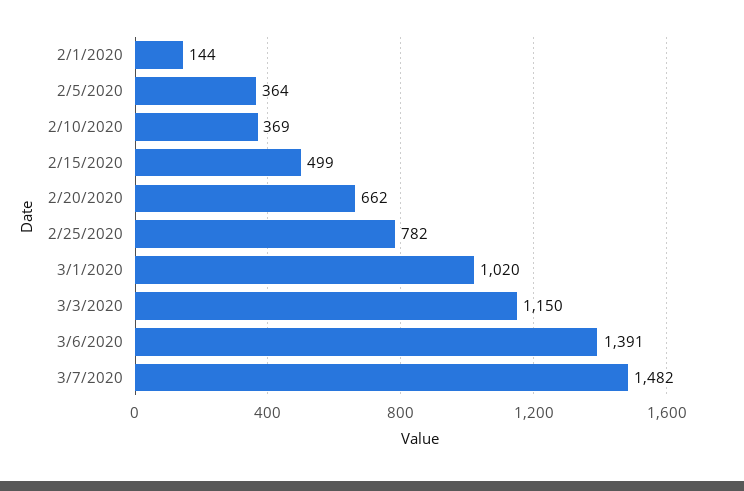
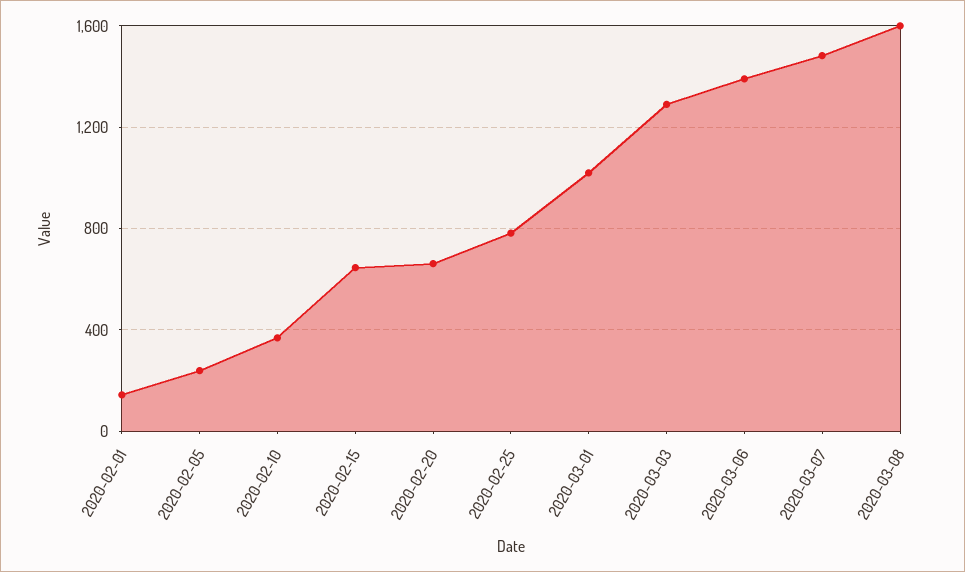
2/5/2020: 364 -> 250
2/15/2020: 499 -> 650
3/3/2020: 1150 -> 1300
2020-03-08: none -> 1600

